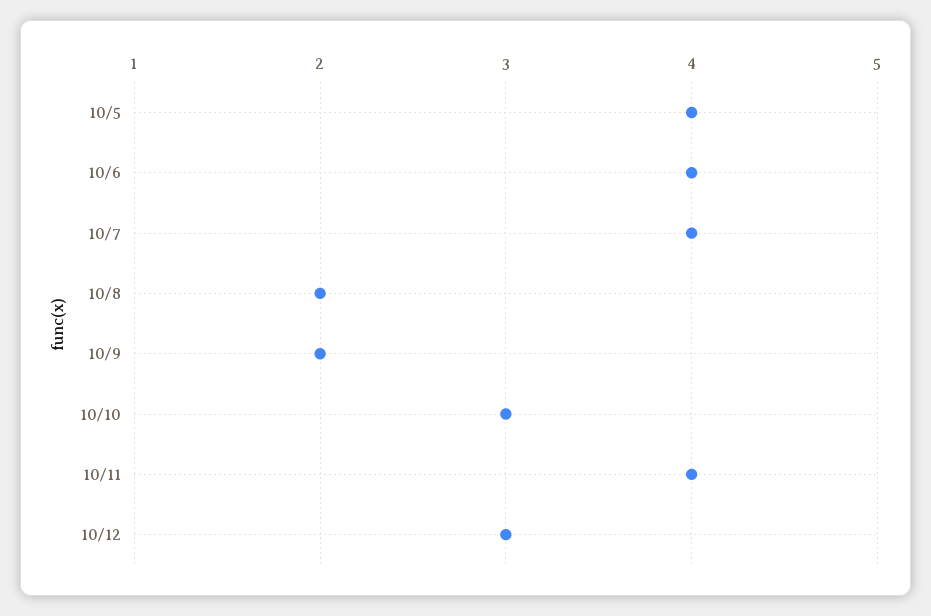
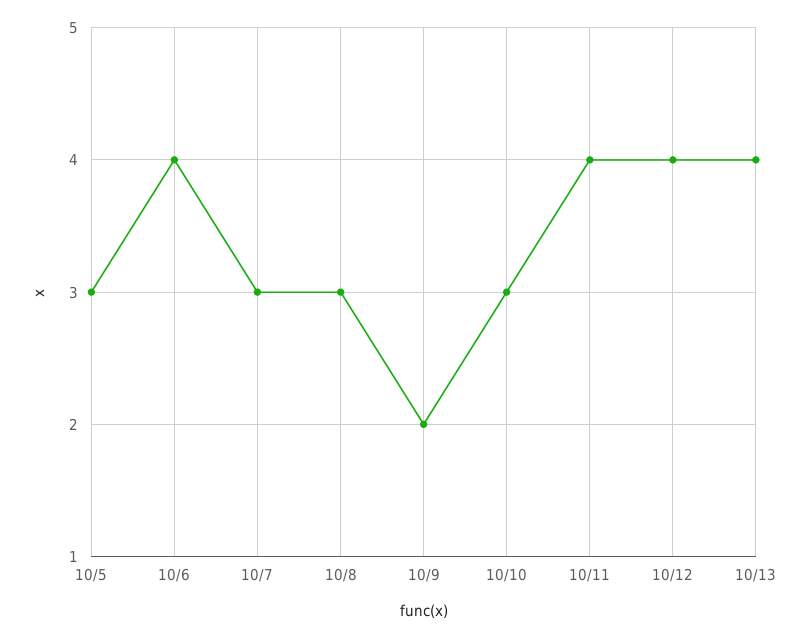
10/5: 4 -> 3
10/7: 4 -> 3
10/8: 2 -> 3
10/12: 3 -> 4
10/13: none -> 4

